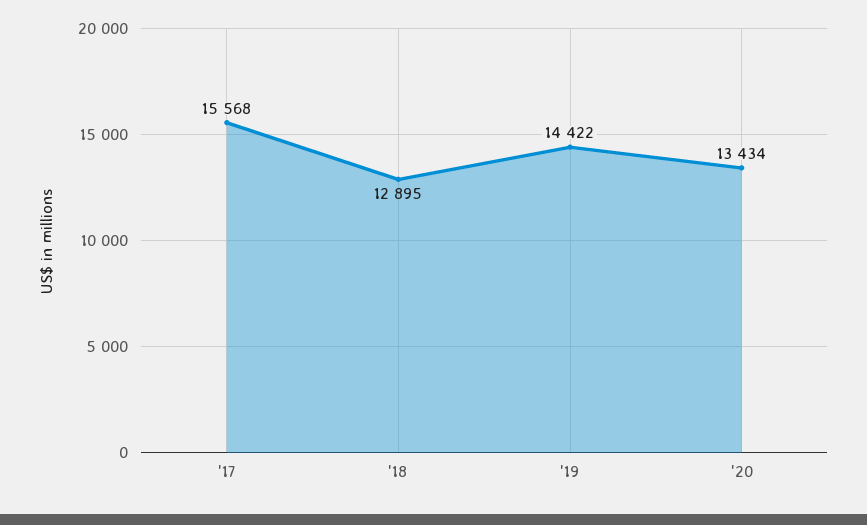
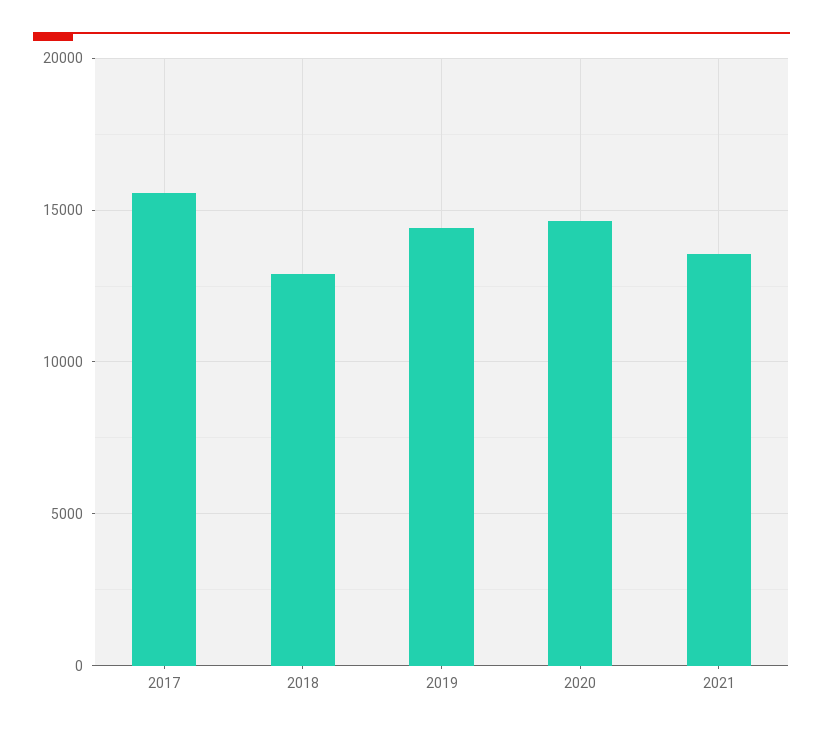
'20: 13434 -> 14500
2021: none -> 13500

